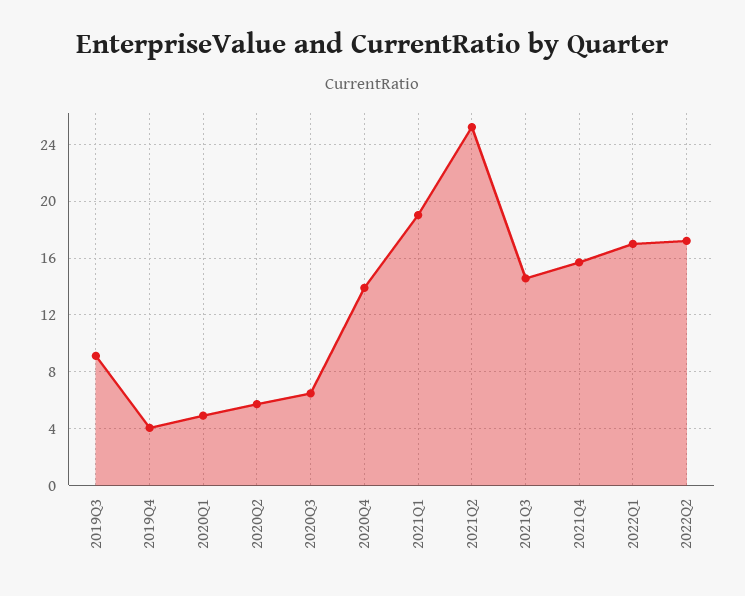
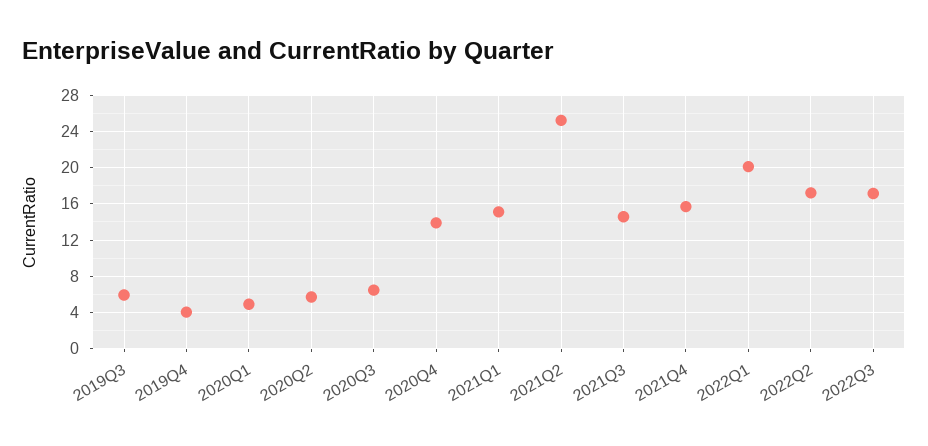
2019Q3: 9 -> 6
2021Q1: 19 -> 15
2022Q1: 17 -> 20
2022Q3: none -> 17

